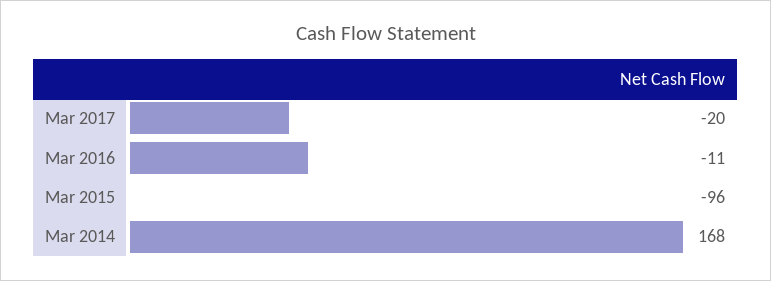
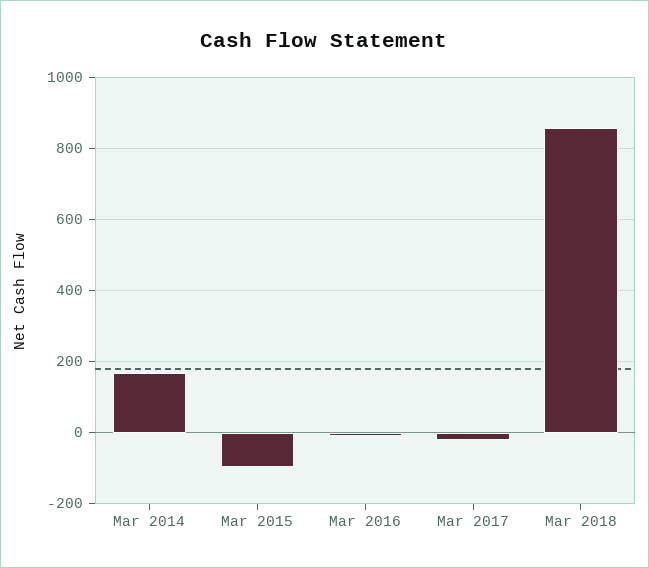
Mar 2018: none -> 860

